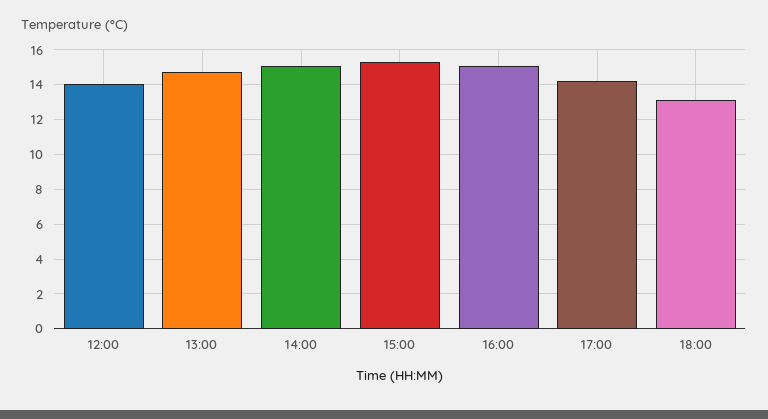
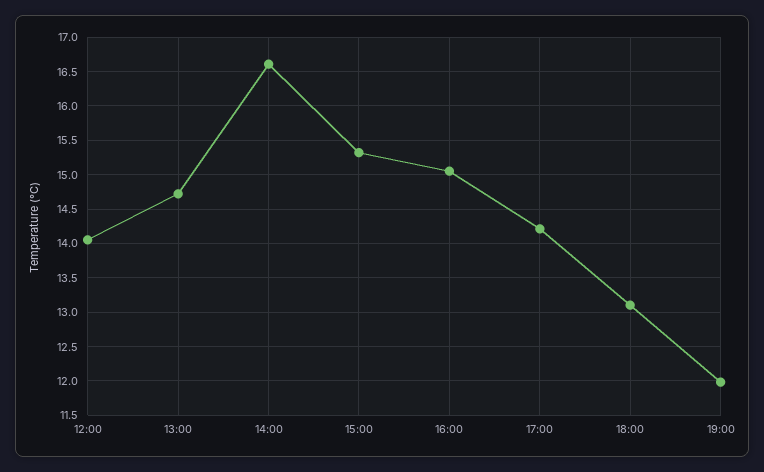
14:00: 15 -> 16.6
19:00: none -> 12

